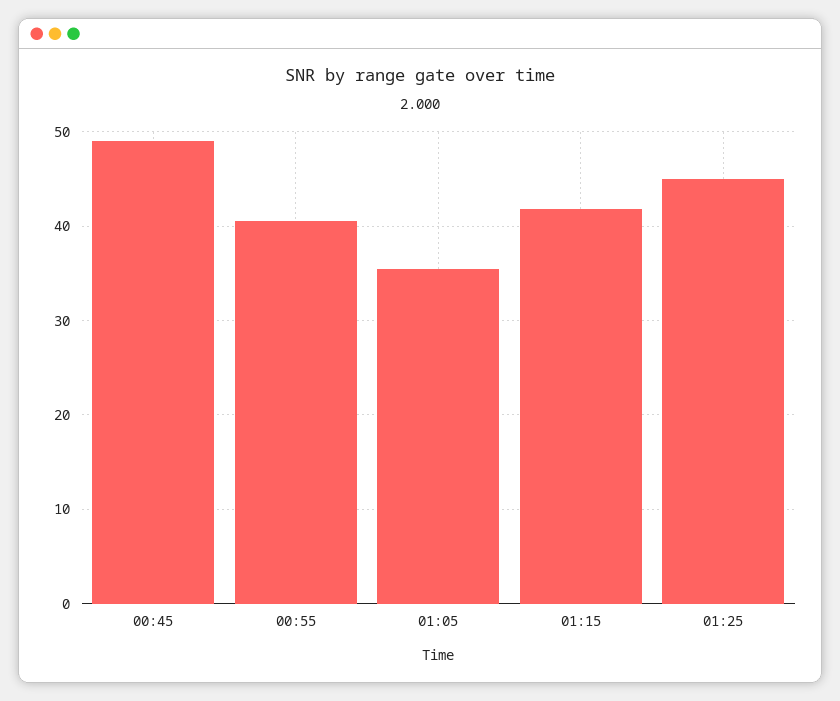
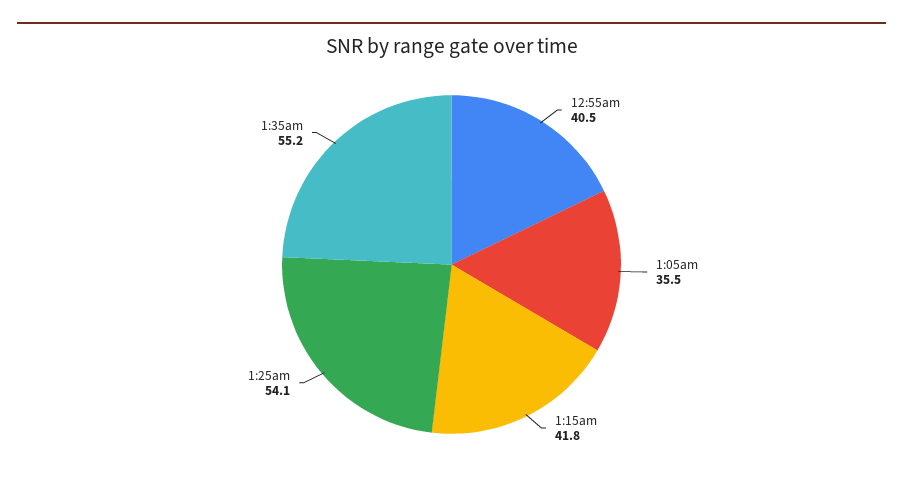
00:45: 49 -> none
01:25: 45 -> 54.1
1:35am: none -> 55.2

